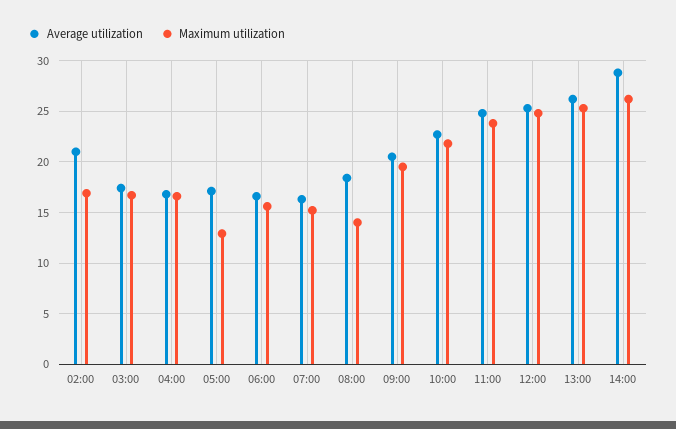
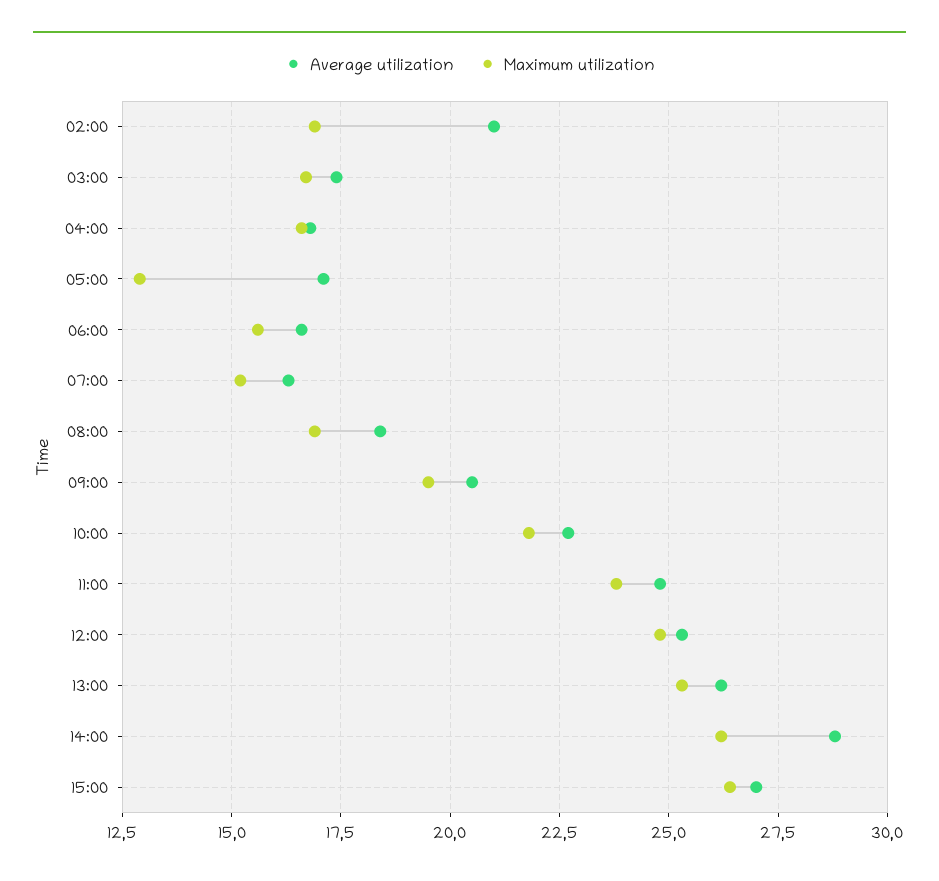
Maximum utilization, 08:00: 14 -> 17
Average utilization, 15:00: none -> 27
Maximum utilization, 15:00: none -> 26.5

